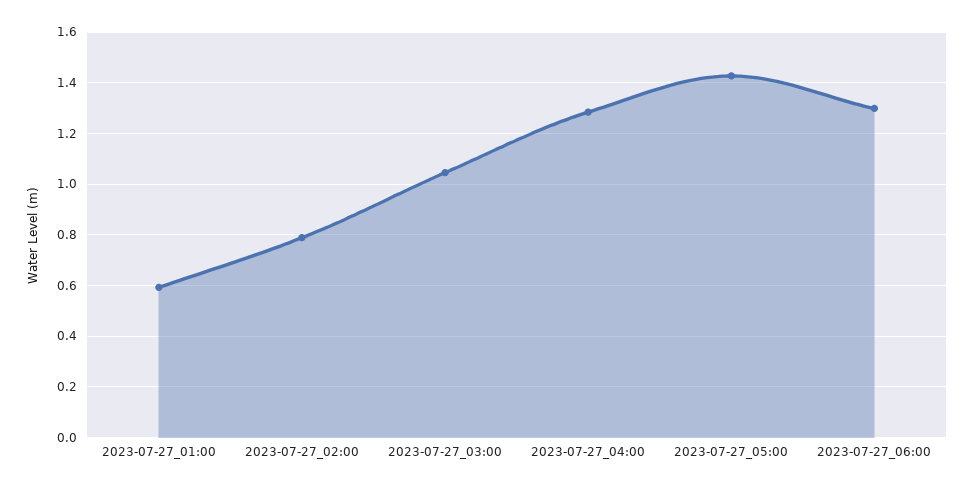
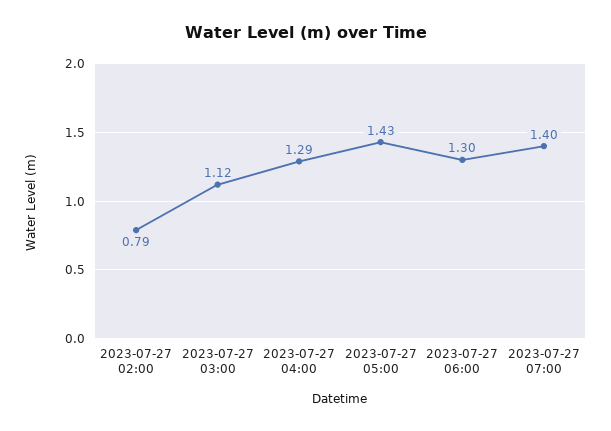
2023-07-27_01:00: 0.6 -> none
2023-07-27_03:00: 1.05 -> 1.12
2023-07-27 07:00: none -> 1.4

